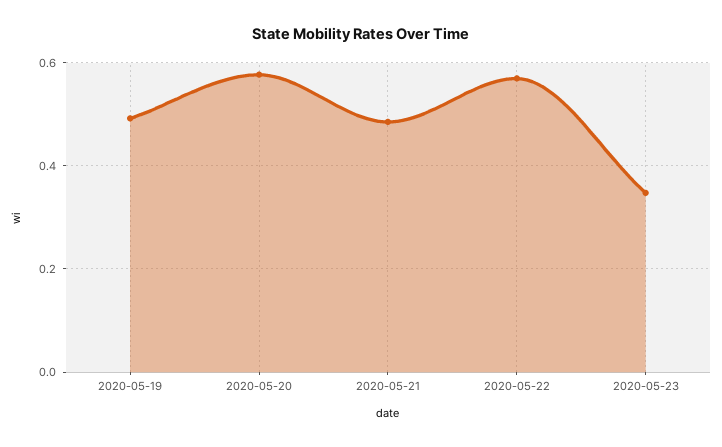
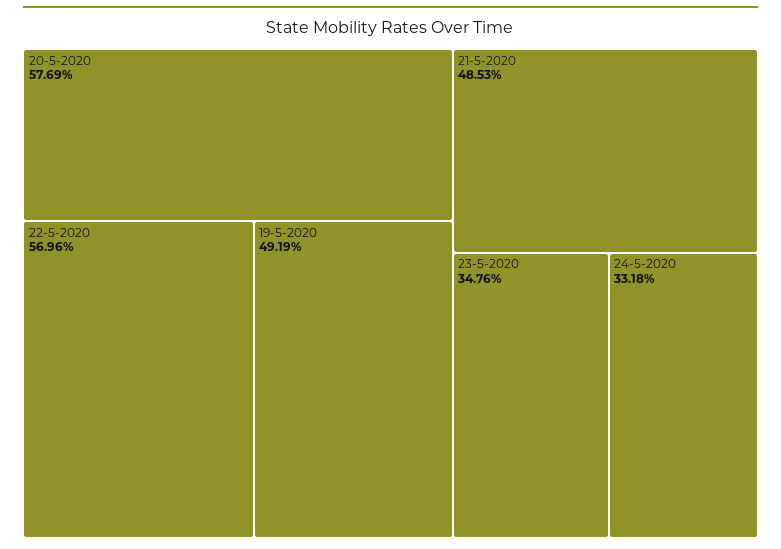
24-5-2020: none -> 0.3318

